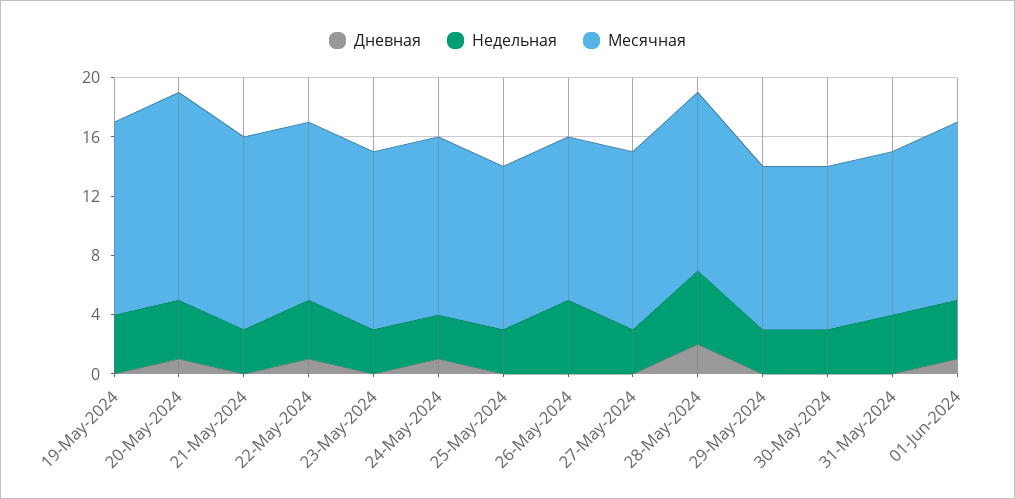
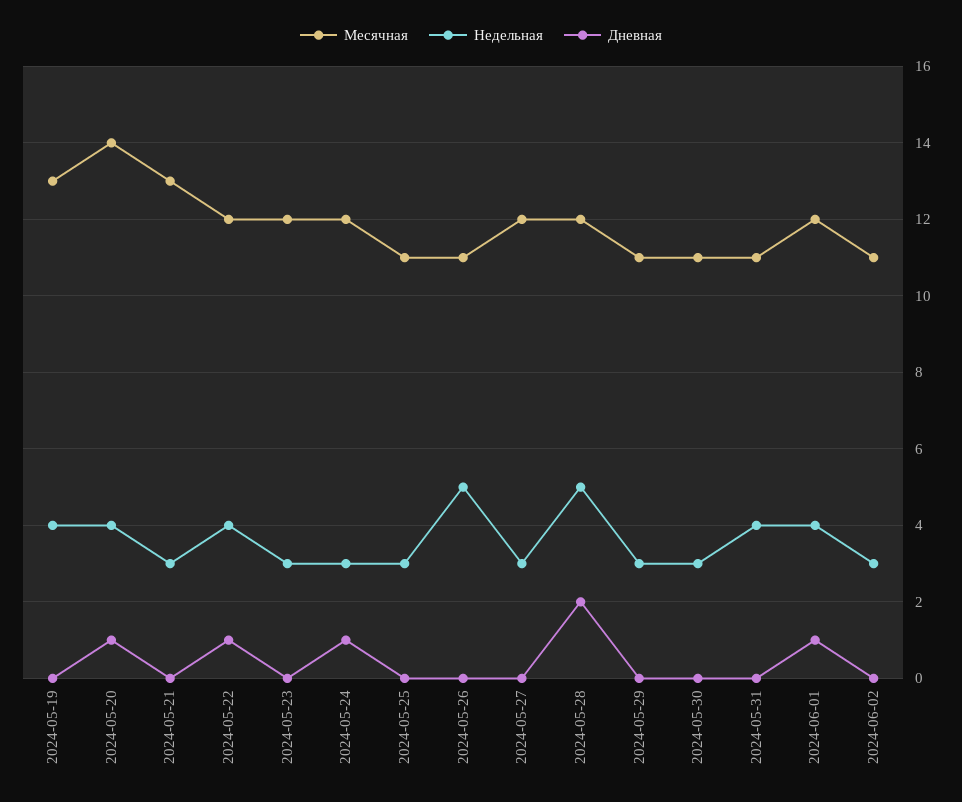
Месячная, 2024-06-02: none -> 11
Недельная, 2024-06-02: none -> 3
Дневная, 2024-06-02: none -> 0

